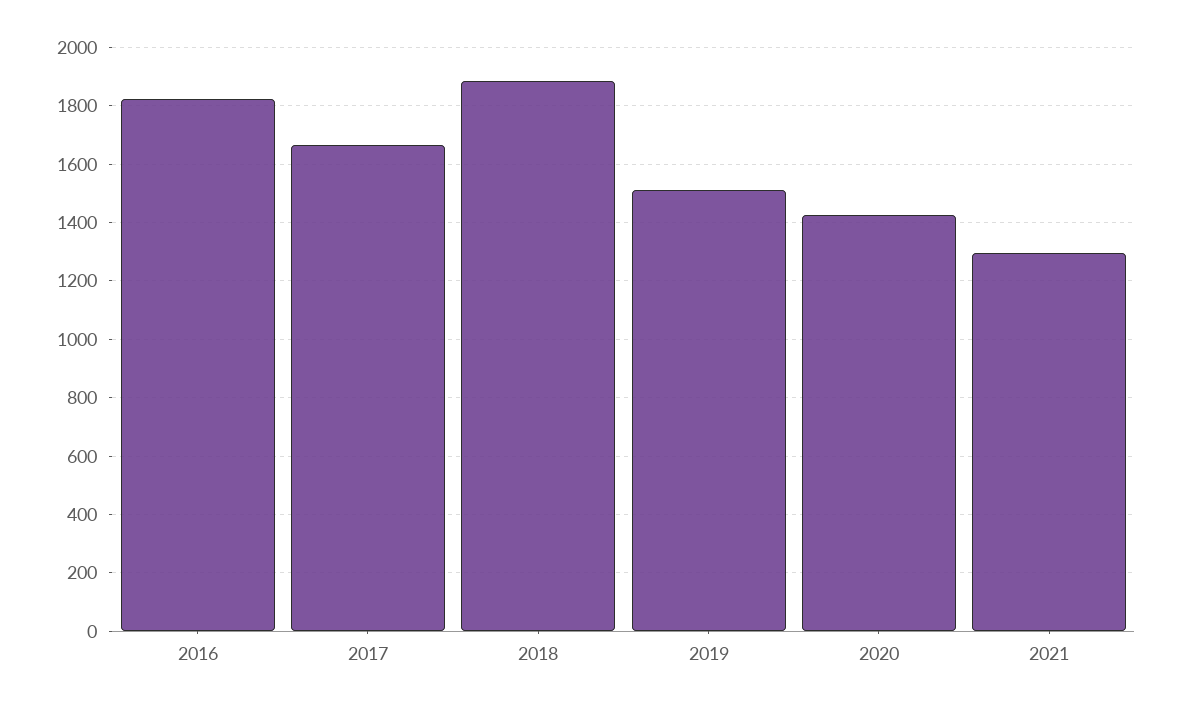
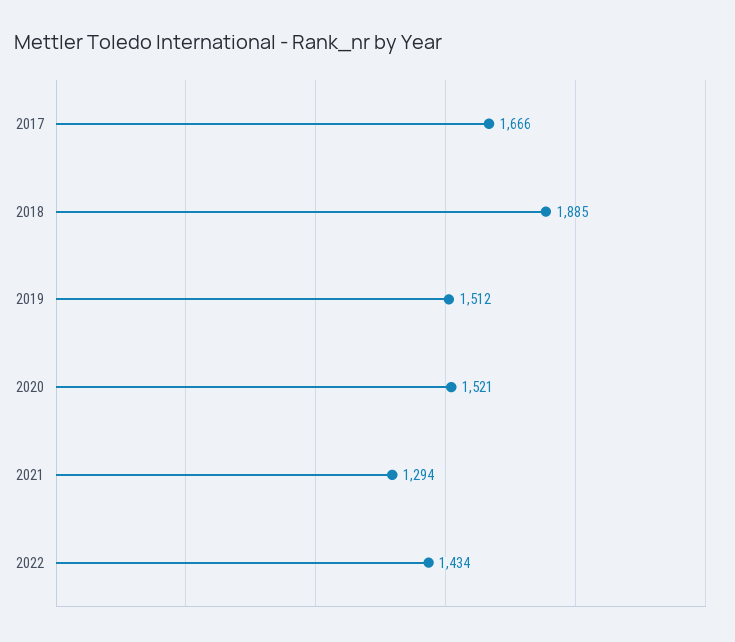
2016: 1825 -> none
2020: 1425 -> 1521
2022: none -> 1434

